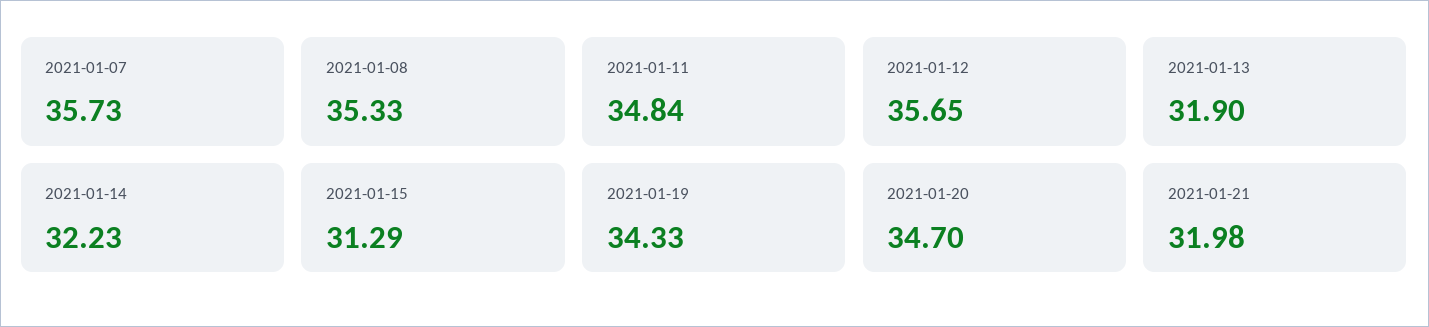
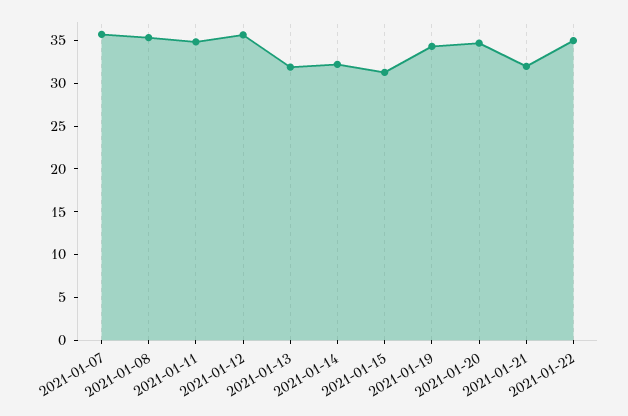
2021-01-22: none -> 35

